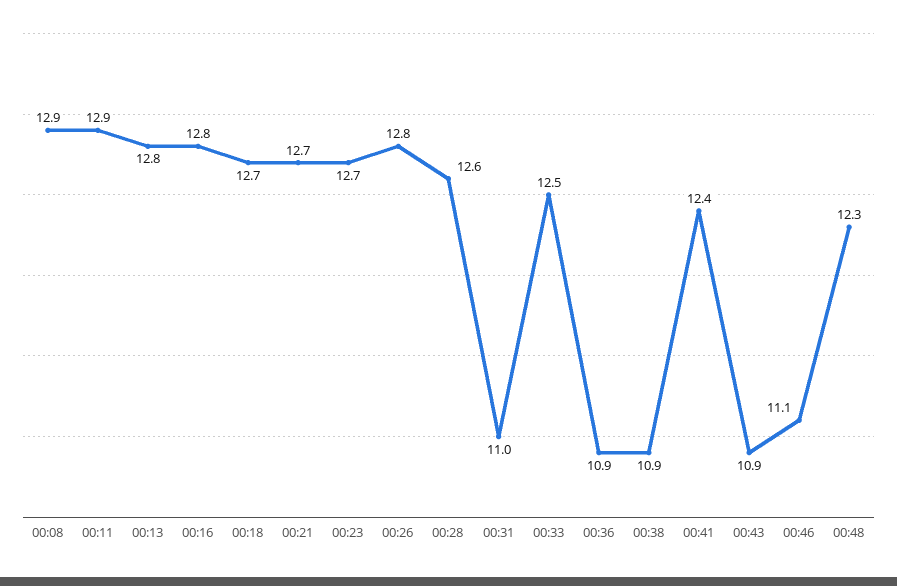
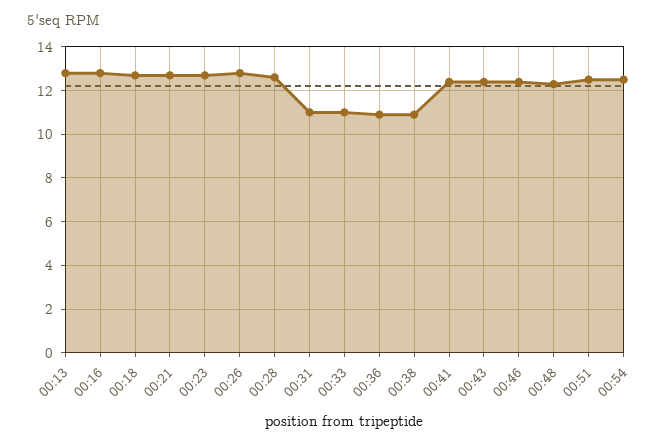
00:08: 12.9 -> none
00:11: 12.9 -> none
00:33: 12.5 -> 11
00:43: 10.9 -> 12.5
00:46: 11.1 -> 12.5
00:51: none -> 12.5
00:54: none -> 12.5

